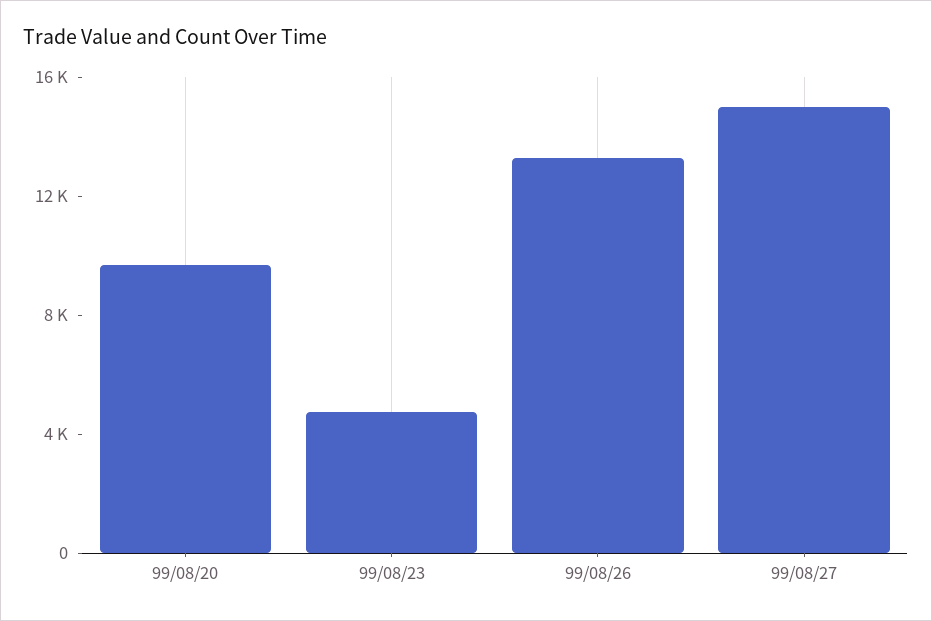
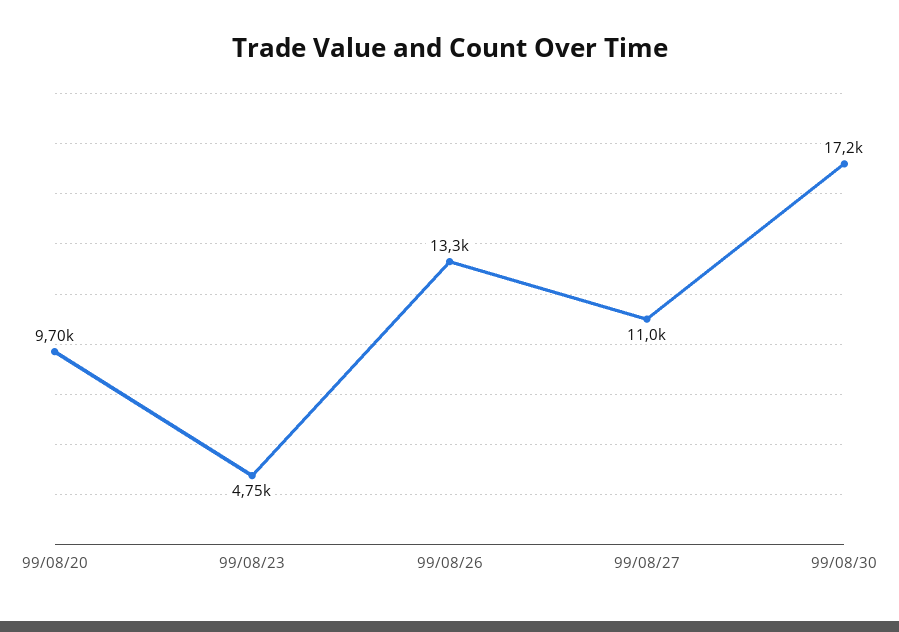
99/08/27: 15000 -> 11000
99/08/30: none -> 17200

